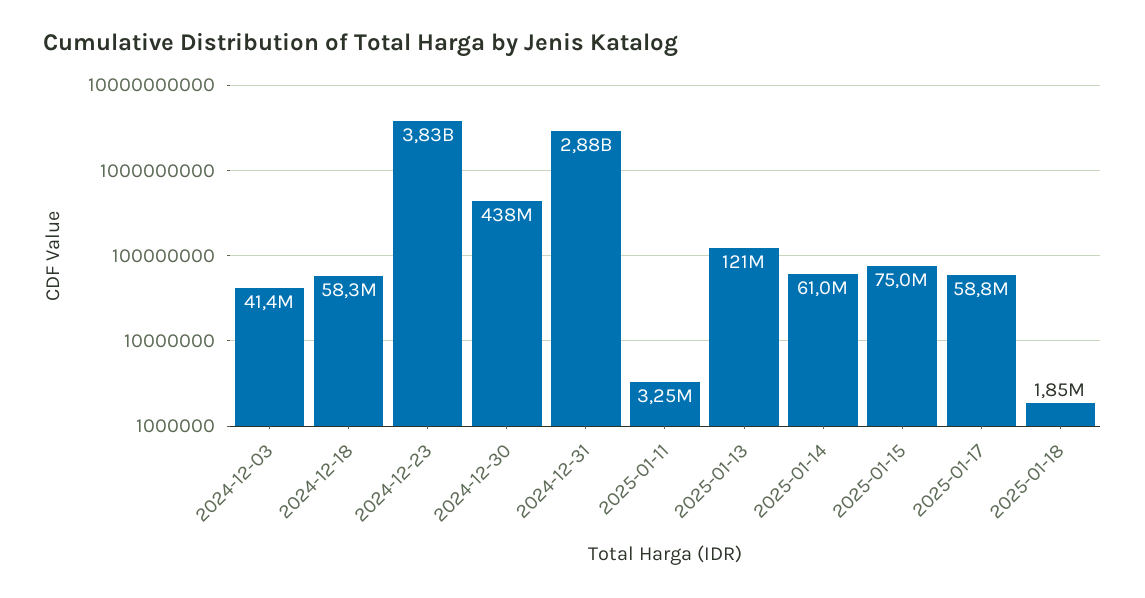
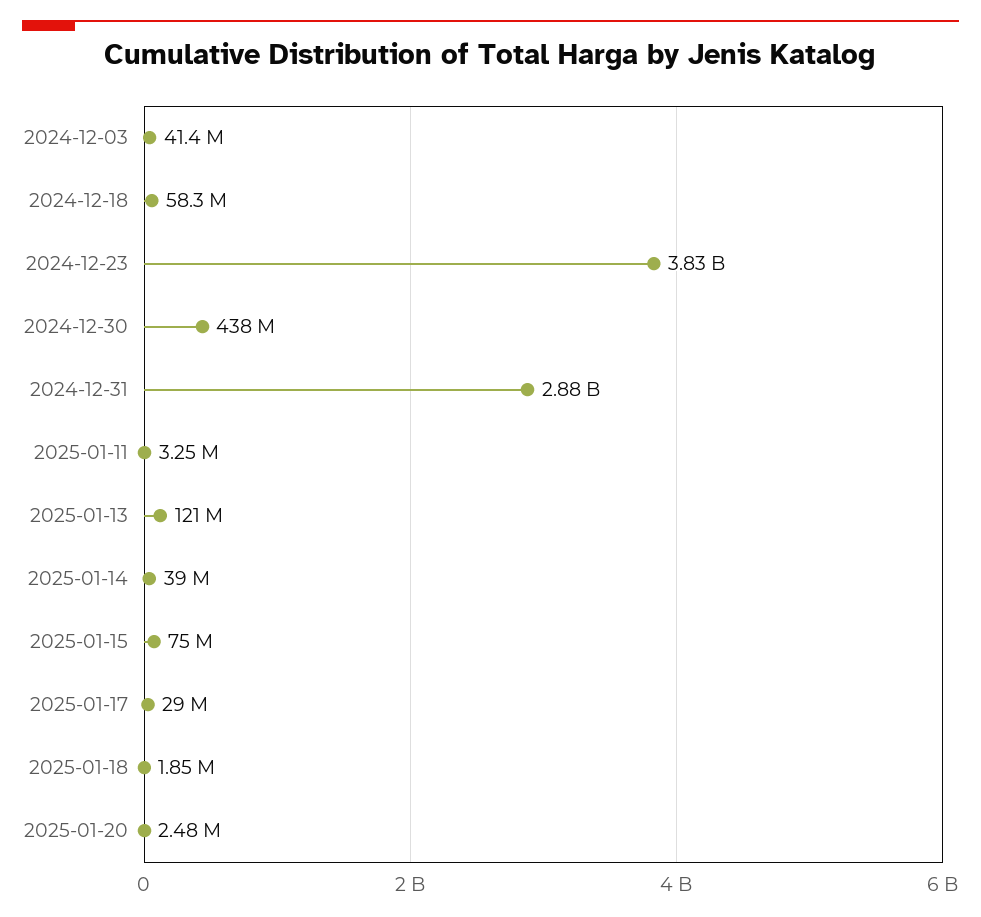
2025-01-14: 61000000 -> 39000000
2025-01-17: 58800000 -> 29000000
2025-01-20: none -> 2480000

